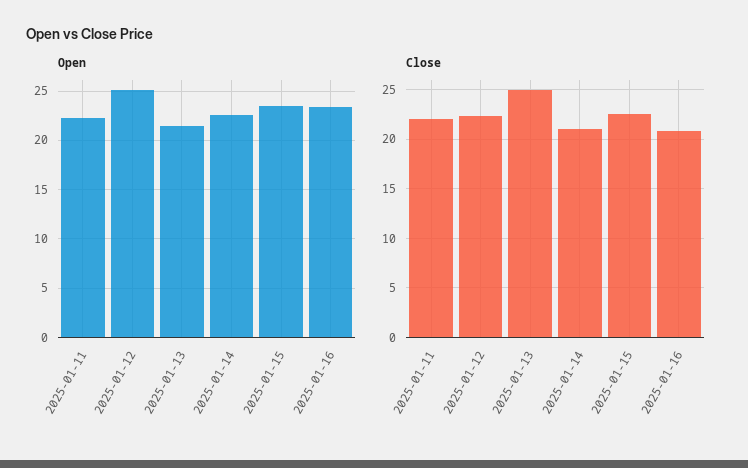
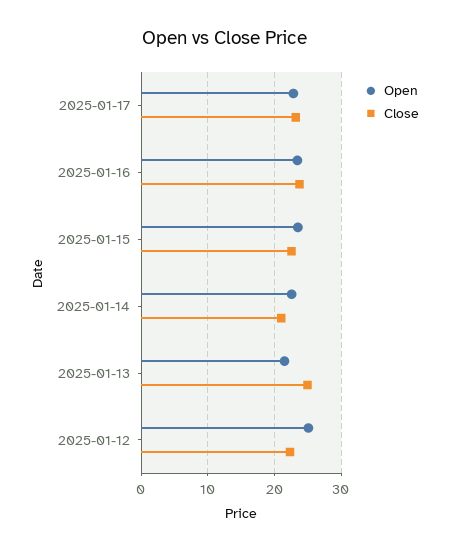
Open, 2025-01-11: 22 -> none
Close, 2025-01-11: 22 -> none
Close, 2025-01-16: 21 -> 24
Open, 2025-01-17: none -> 23
Close, 2025-01-17: none -> 23

